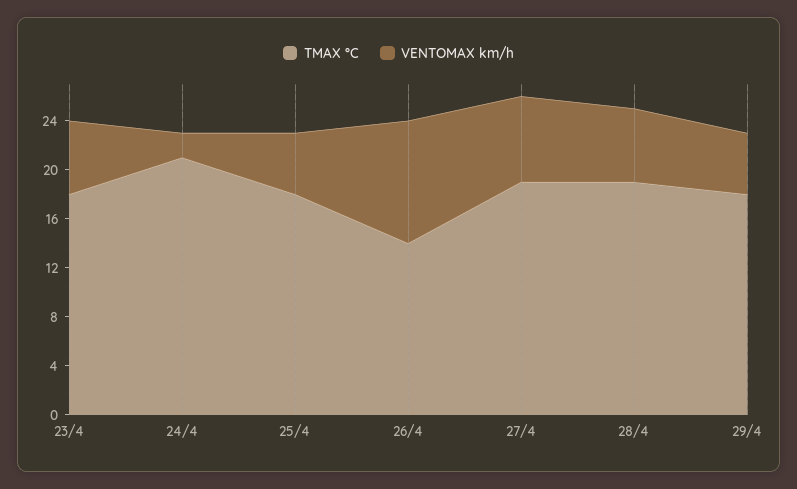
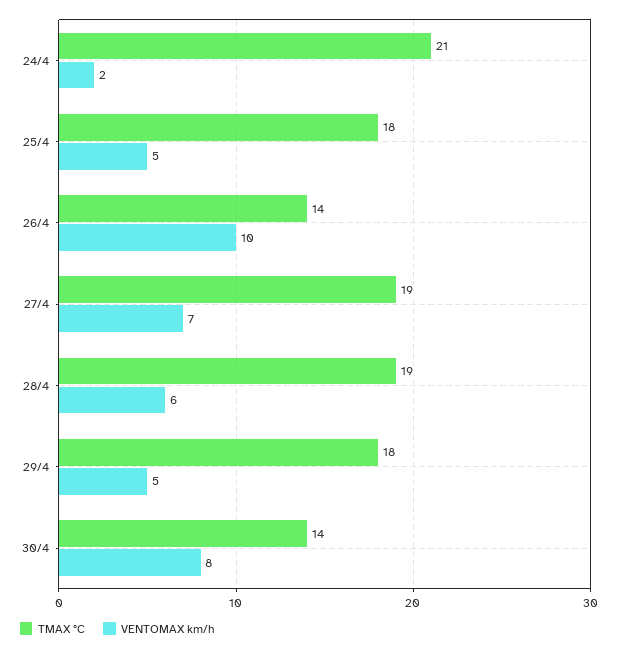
TMAX °C, 23/4: 18 -> none
VENTOMAX km/h, 23/4: 6 -> none
TMAX °C, 30/4: none -> 14
VENTOMAX km/h, 30/4: none -> 8

